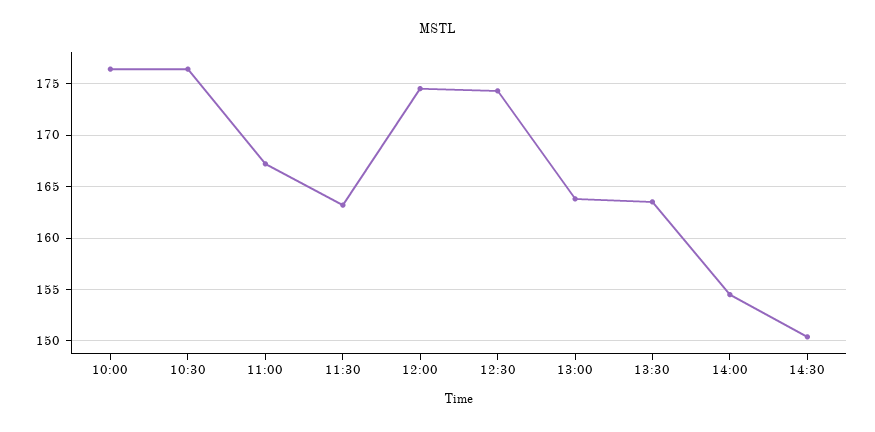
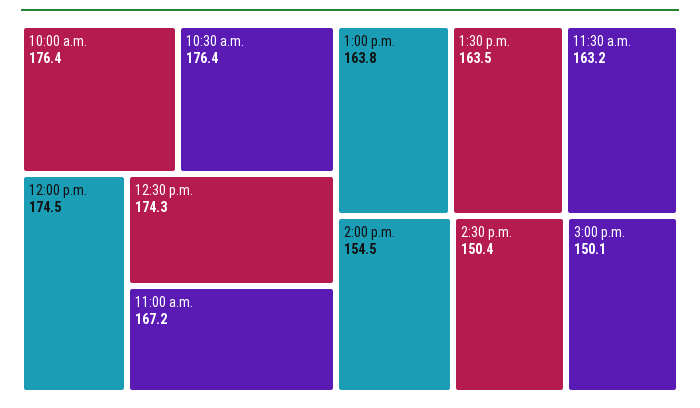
3:00 p.m.: none -> 150.1

